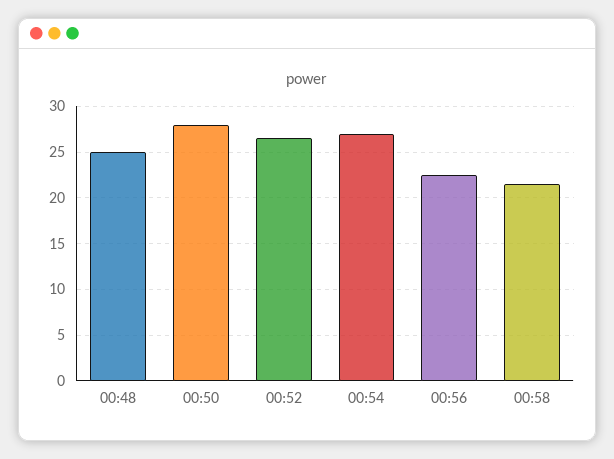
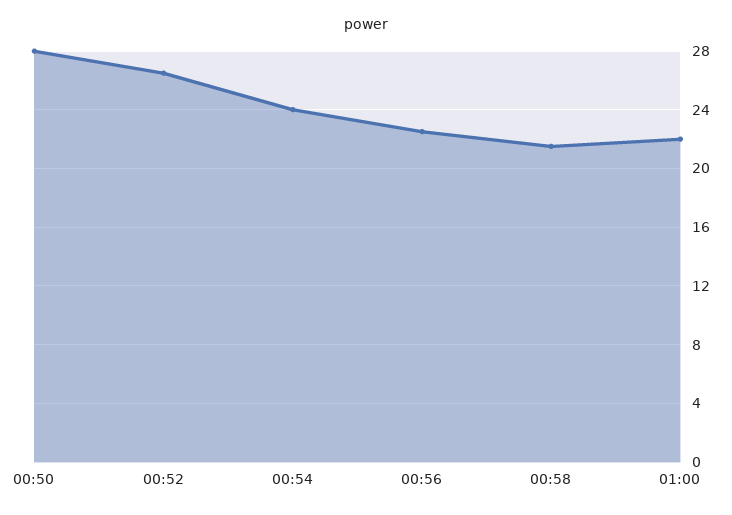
00:48: 25 -> none
00:54: 27 -> 24
01:00: none -> 22

